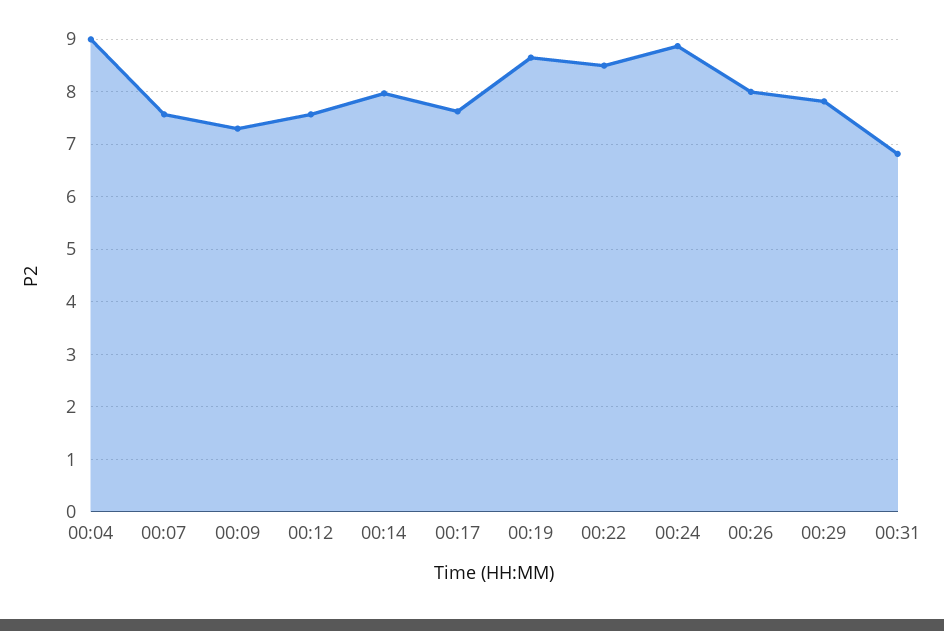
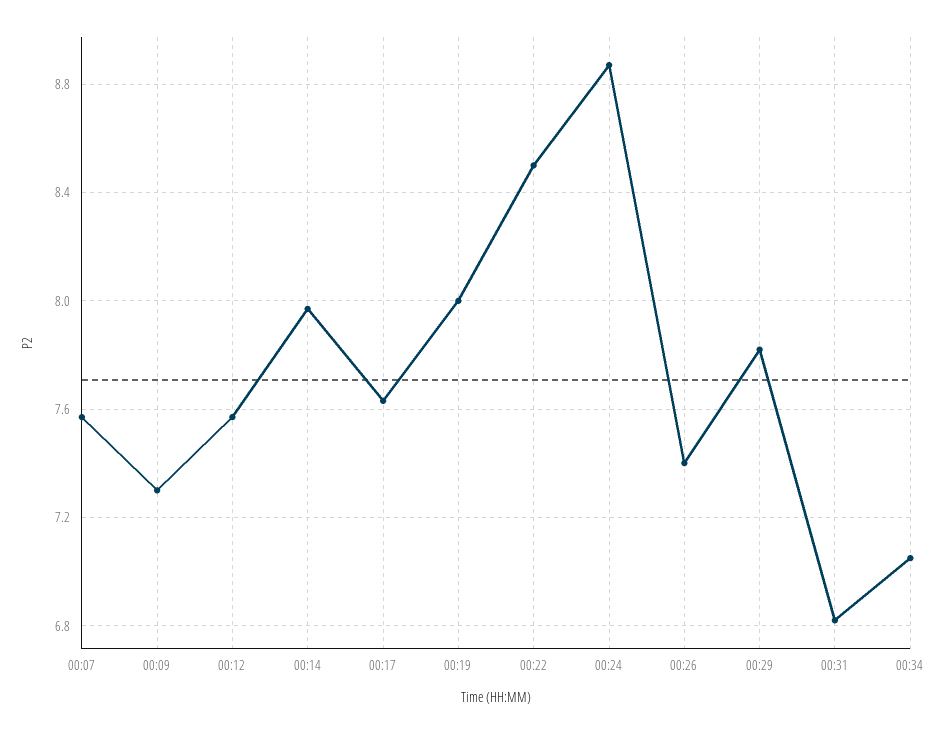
00:04: 9 -> none
00:19: 8.6 -> 8
00:26: 8 -> 7.4
00:34: none -> 7.05

